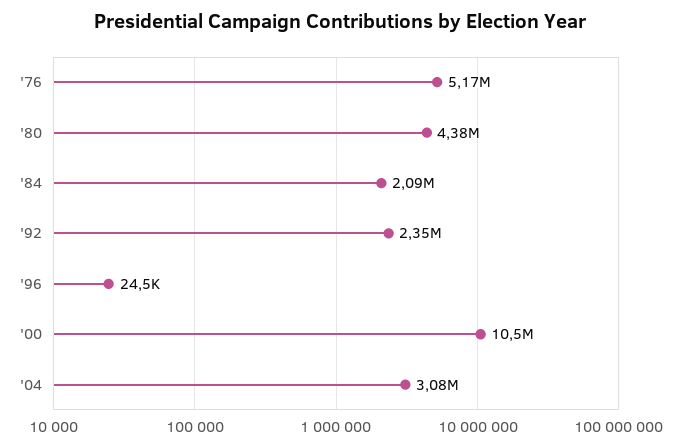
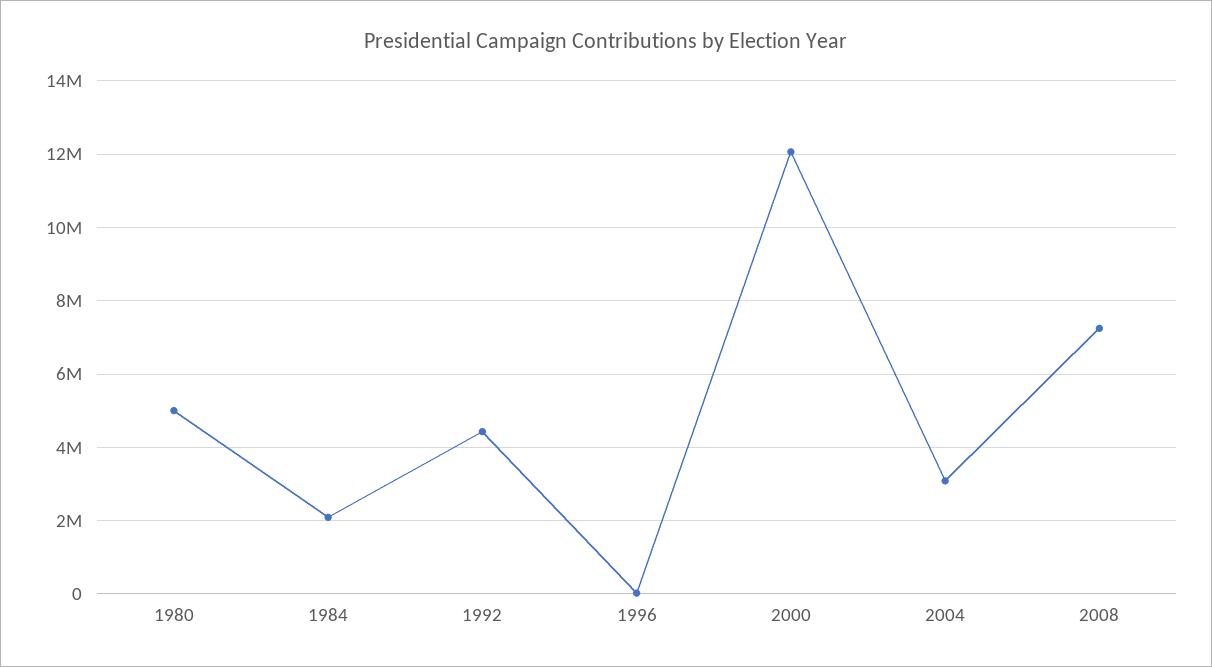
'76: 5170000 -> none
'80: 4380000 -> 5000000
'92: 2350000 -> 4400000
'00: 10500000 -> 12000000
2008: none -> 7200000

